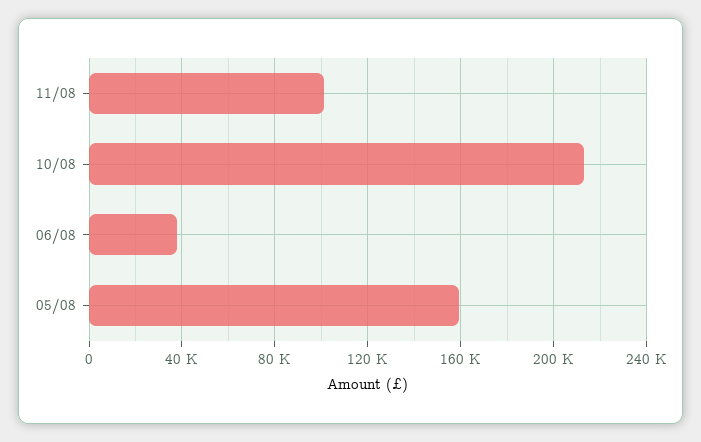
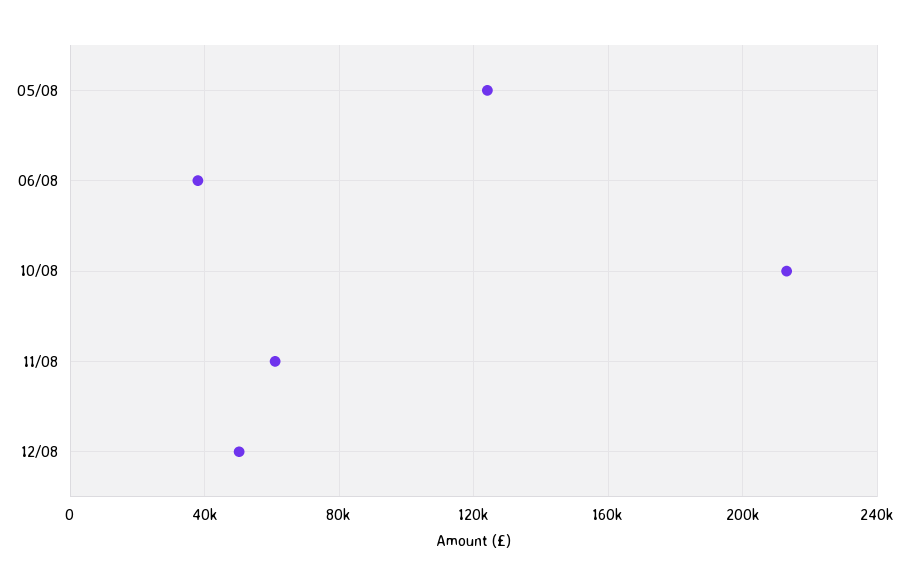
11/08: 100000 -> 60000
05/08: 160000 -> 125000
12/08: none -> 50000

